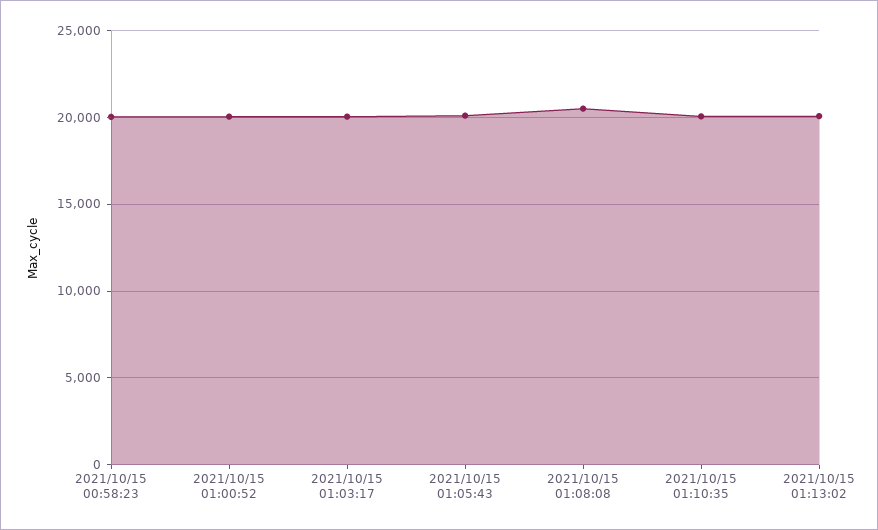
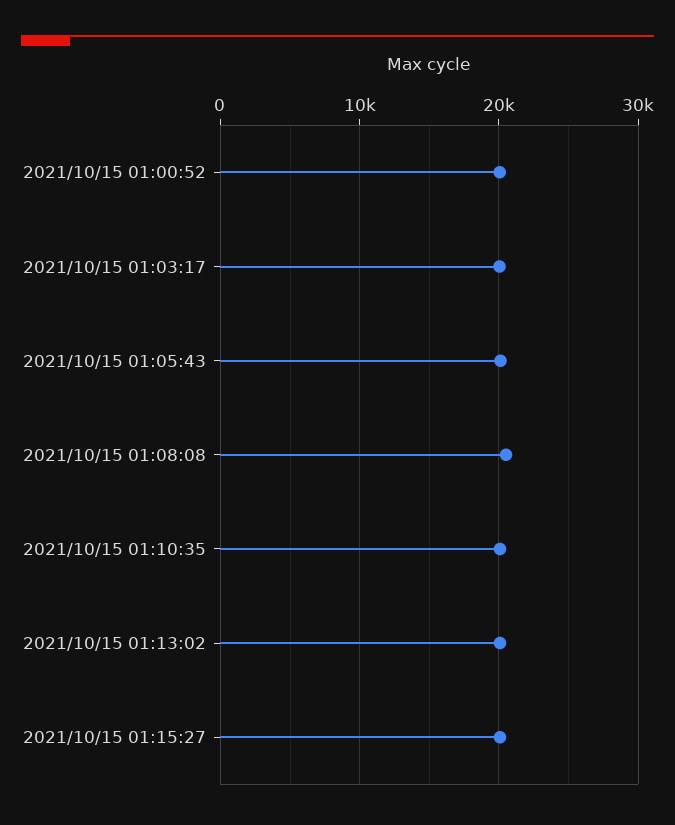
2021/10/15 00:58:23: 20000 -> none
2021/10/15 01:15:27: none -> 20000

